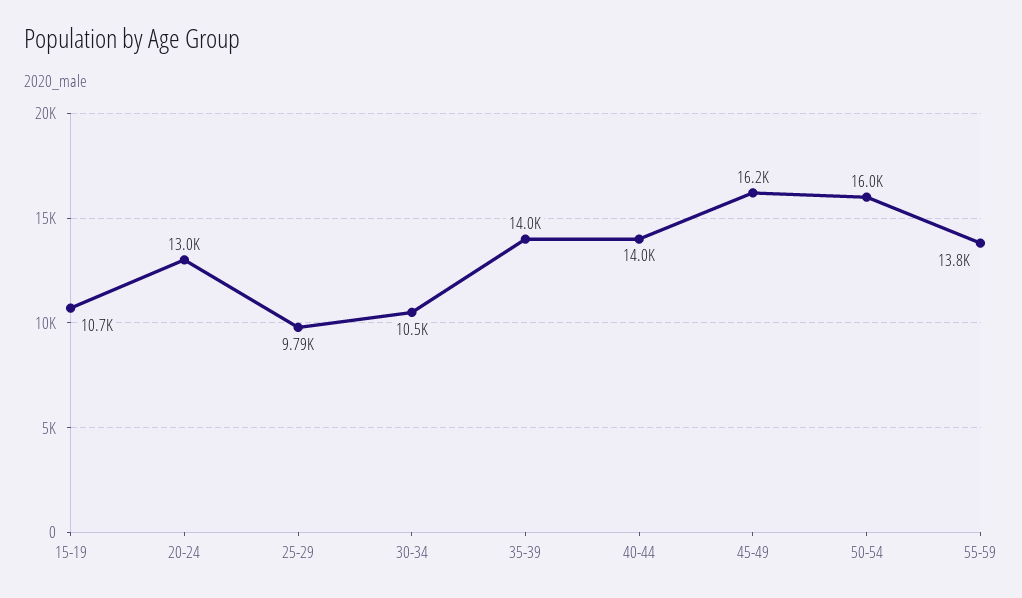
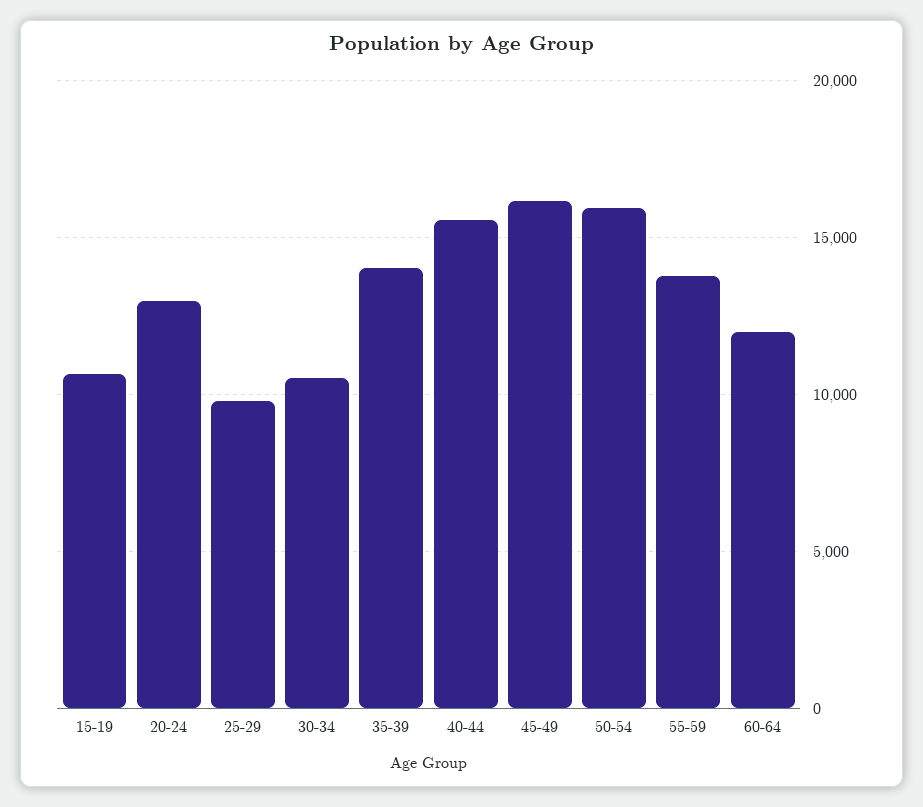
40-44: 14000 -> 15500
60-64: none -> 12000

